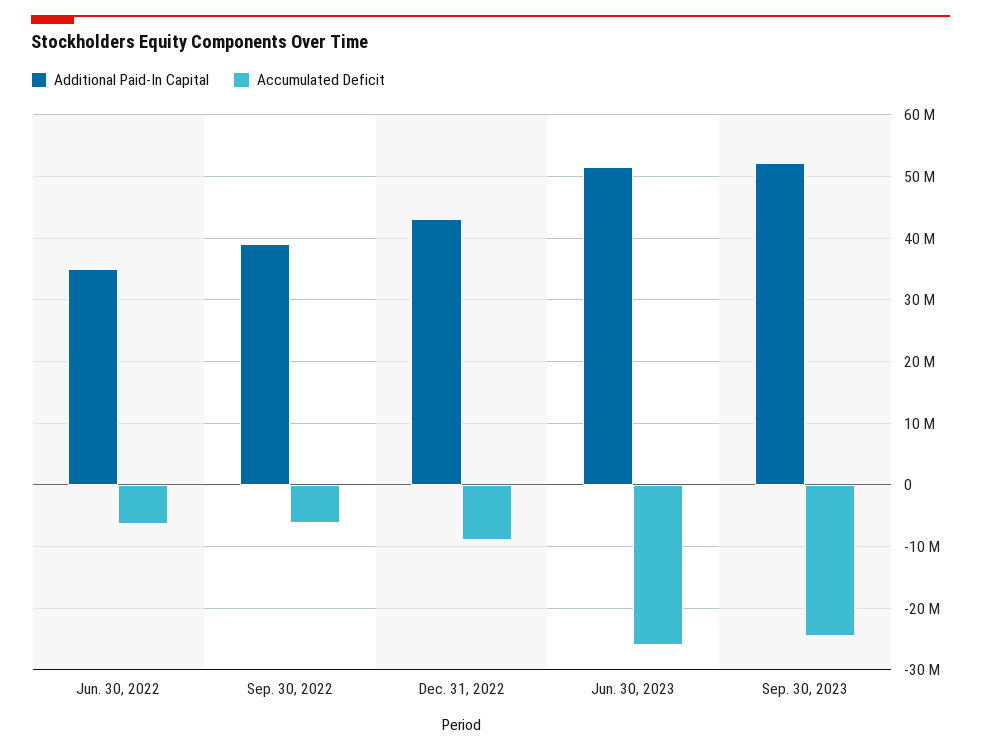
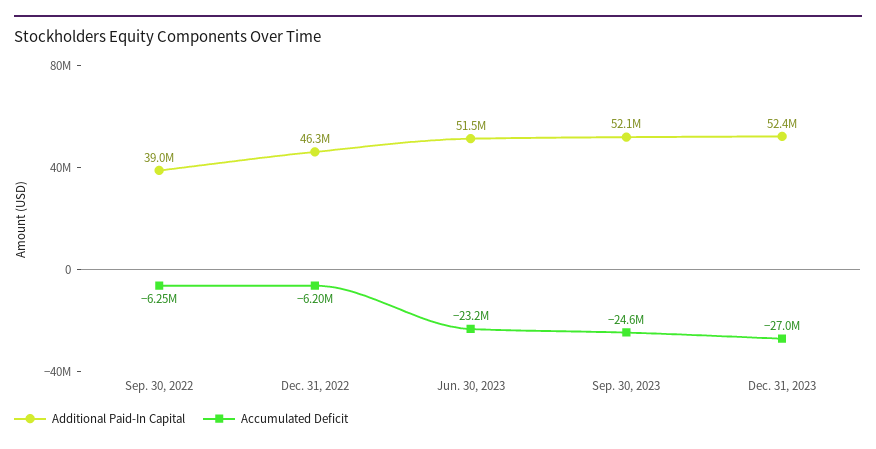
Additional Paid-In Capital, Jun. 30, 2022: 35000000 -> none
Accumulated Deficit, Jun. 30, 2022: -6000000 -> none
Additional Paid-In Capital, Dec. 31, 2022: 43000000 -> 46300000
Accumulated Deficit, Dec. 31, 2022: -9000000 -> -6200000
Accumulated Deficit, Jun. 30, 2023: -26000000 -> -23200000
Additional Paid-In Capital, Dec. 31, 2023: none -> 52400000
Accumulated Deficit, Dec. 31, 2023: none -> -27000000

